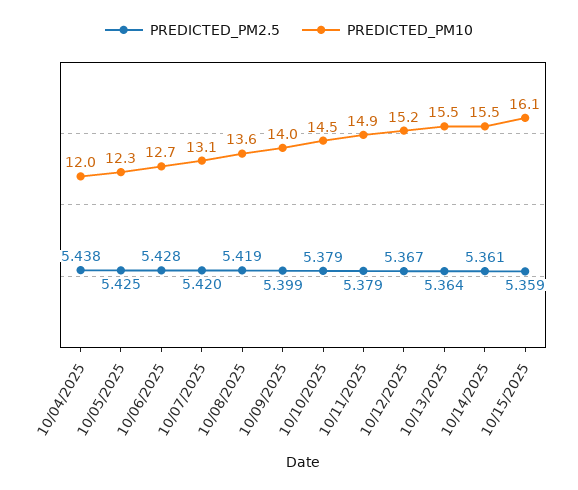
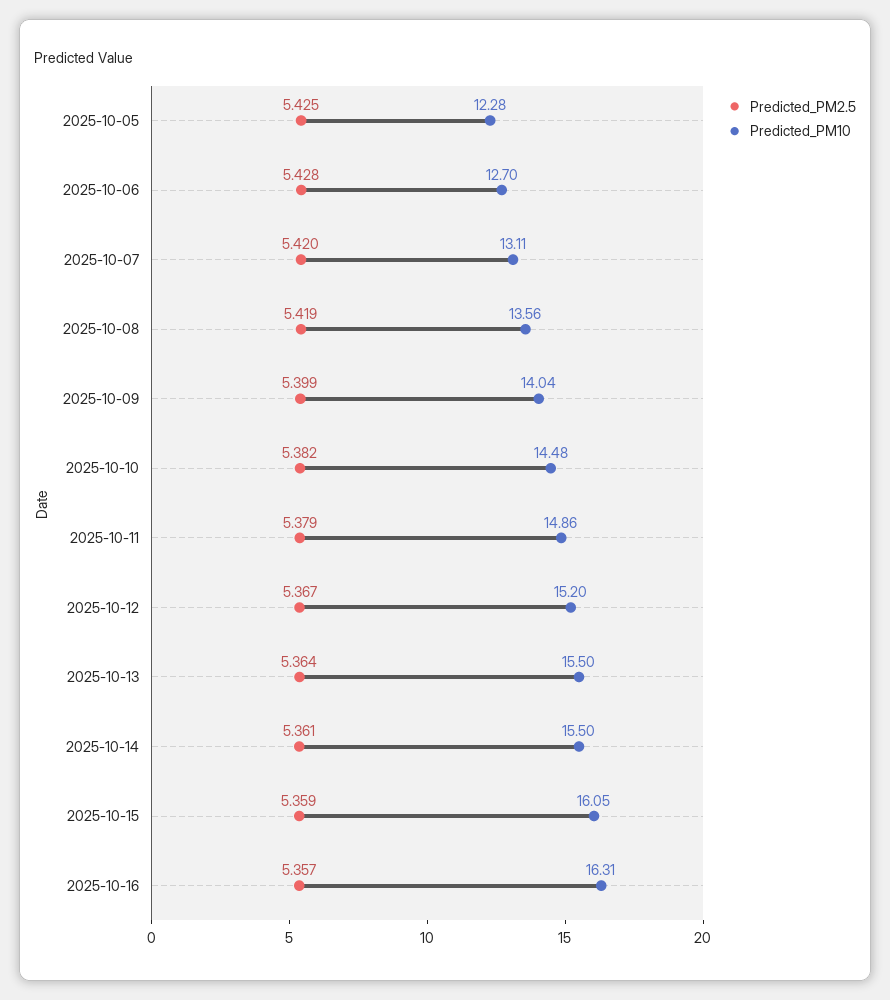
PREDICTED_PM2.5, 10/04/2025: 5.438 -> none
PREDICTED_PM10, 10/04/2025: 12 -> none
PREDICTED_PM2.5, 10/10/2025: 5.379 -> 5.382
PREDICTED_PM2.5, 2025-10-16: none -> 5.357
PREDICTED_PM10, 2025-10-16: none -> 16.31

